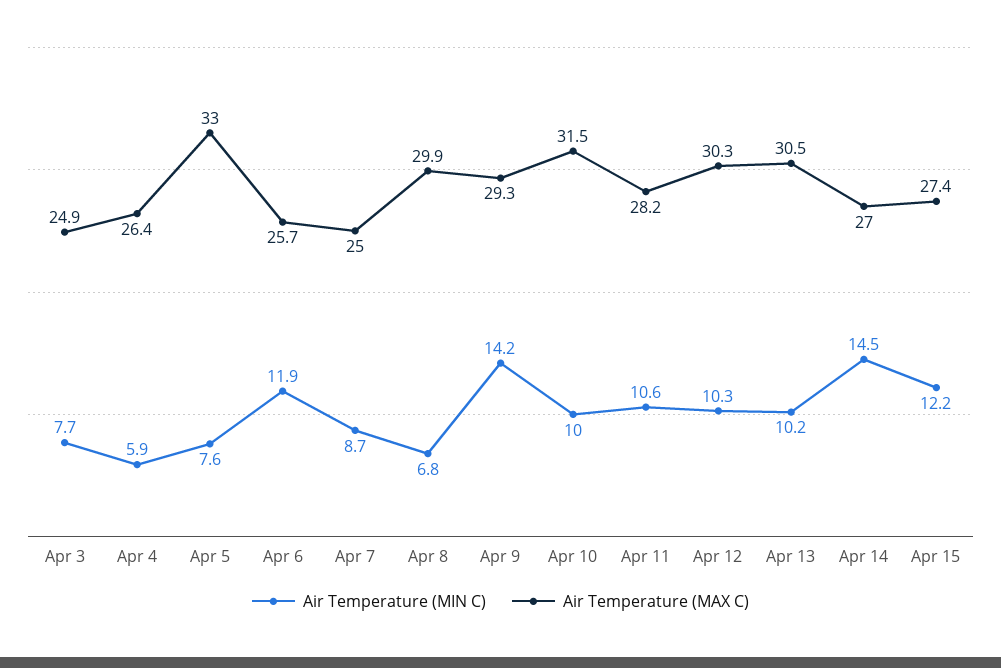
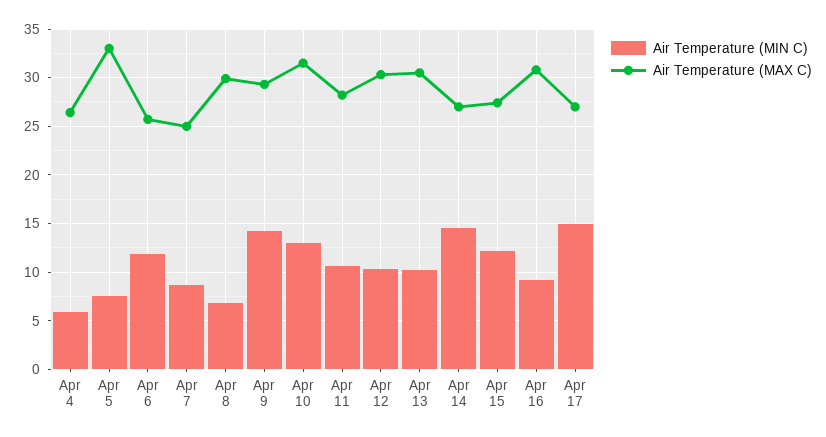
Air Temperature (MIN C), Apr 3: 7.7 -> none
Air Temperature (MAX C), Apr 3: 24.9 -> none
Air Temperature (MIN C), Apr 10: 10 -> 13
Air Temperature (MIN C), Apr 16: none -> 9
Air Temperature (MAX C), Apr 16: none -> 31
Air Temperature (MIN C), Apr 17: none -> 15
Air Temperature (MAX C), Apr 17: none -> 27

